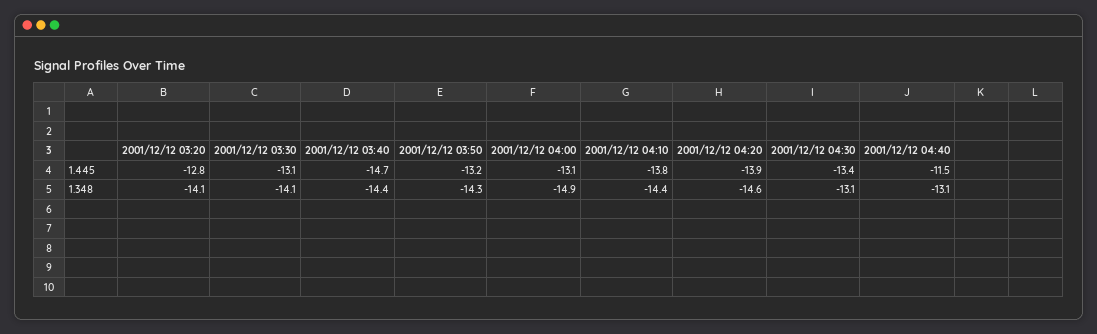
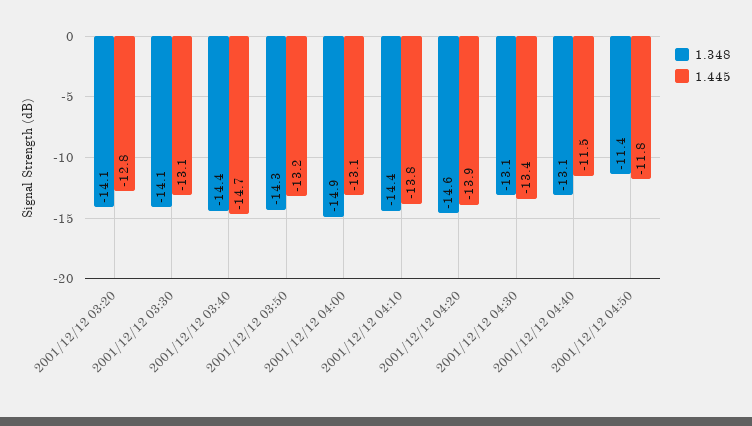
1.348, 2001/12/12 04:50: none -> -11.4
1.445, 2001/12/12 04:50: none -> -11.8

